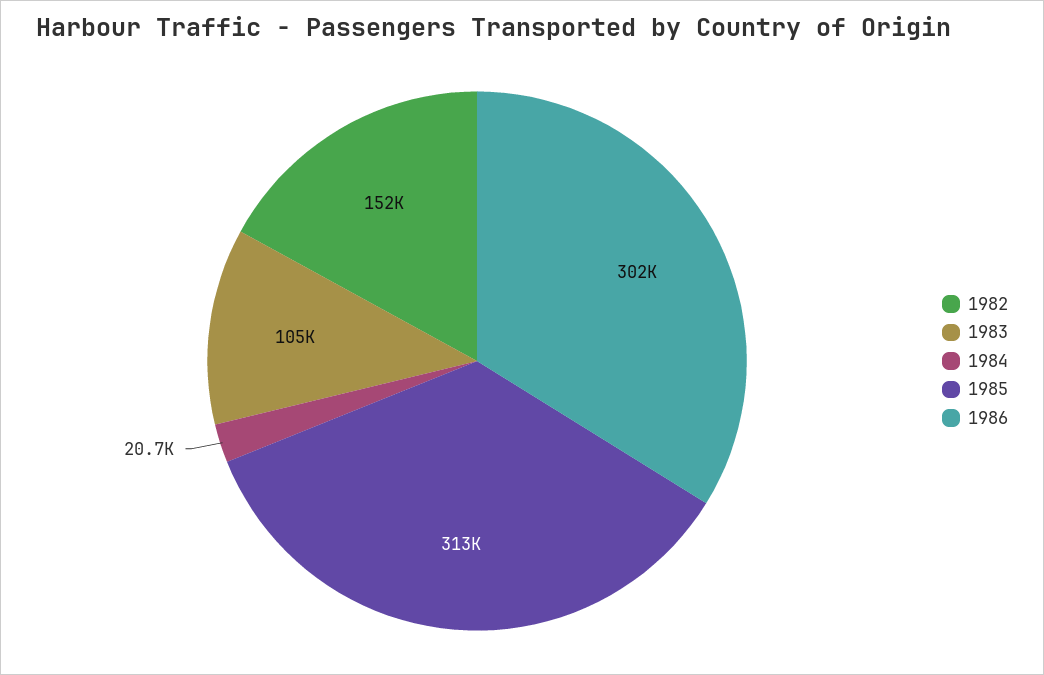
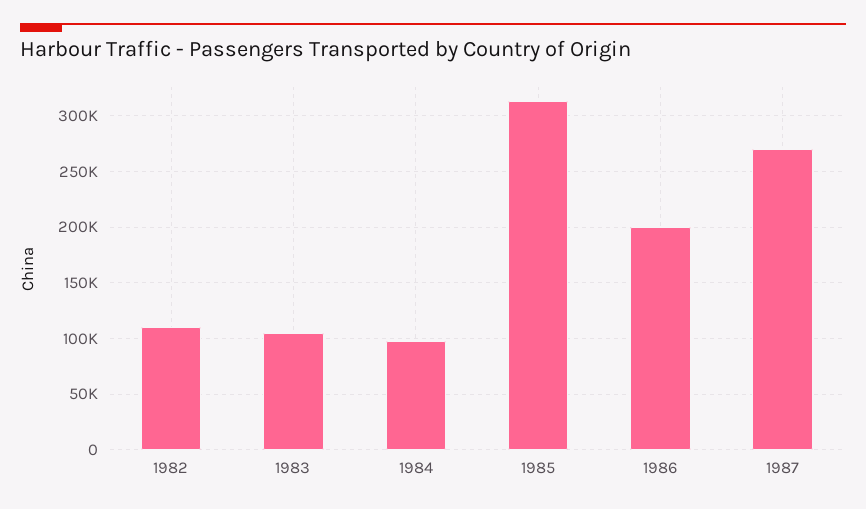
1982: 152000 -> 110000
1984: 20700 -> 100000
1986: 302000 -> 200000
1987: none -> 270000

